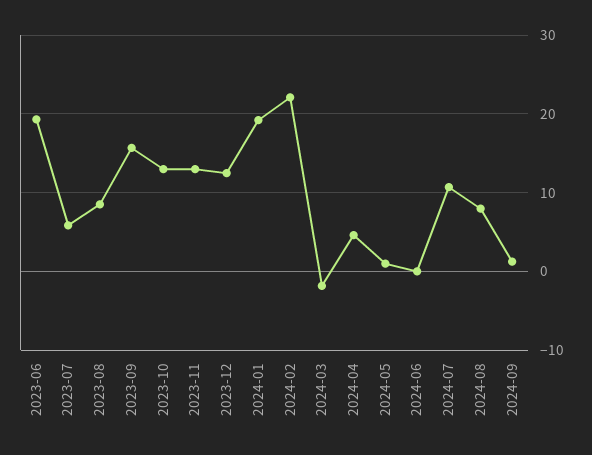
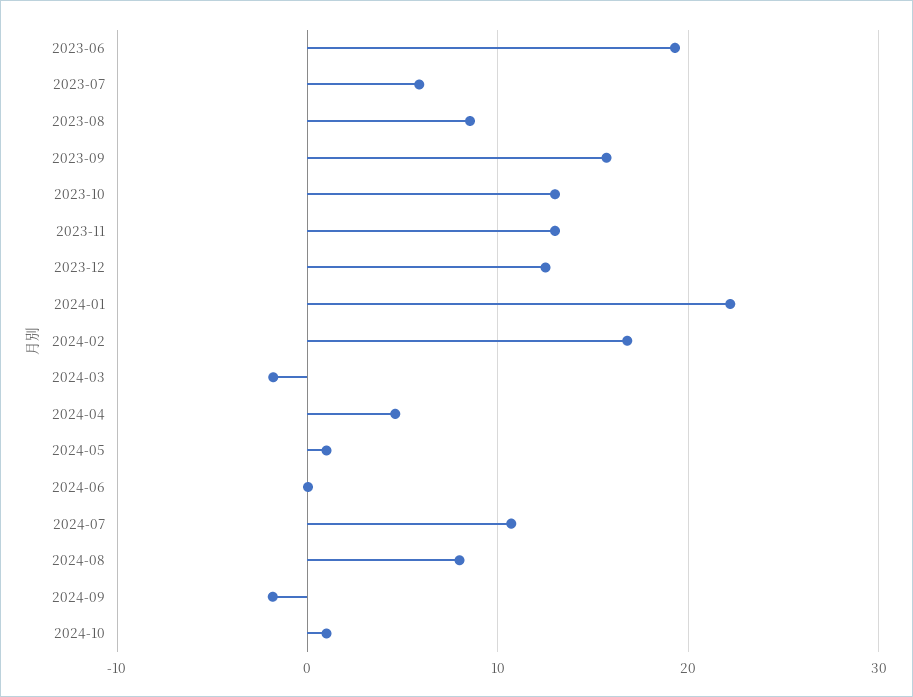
2024-01: 19 -> 22
2024-02: 22 -> 17
2024-09: 1 -> -2
2024-10: none -> 1

